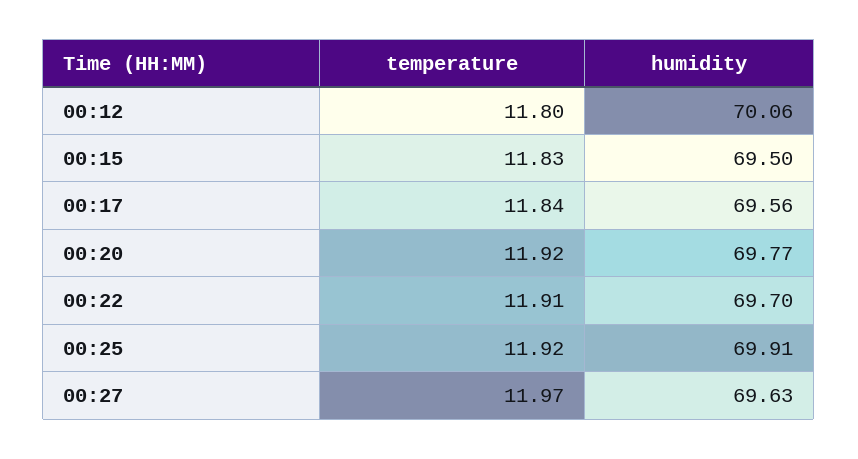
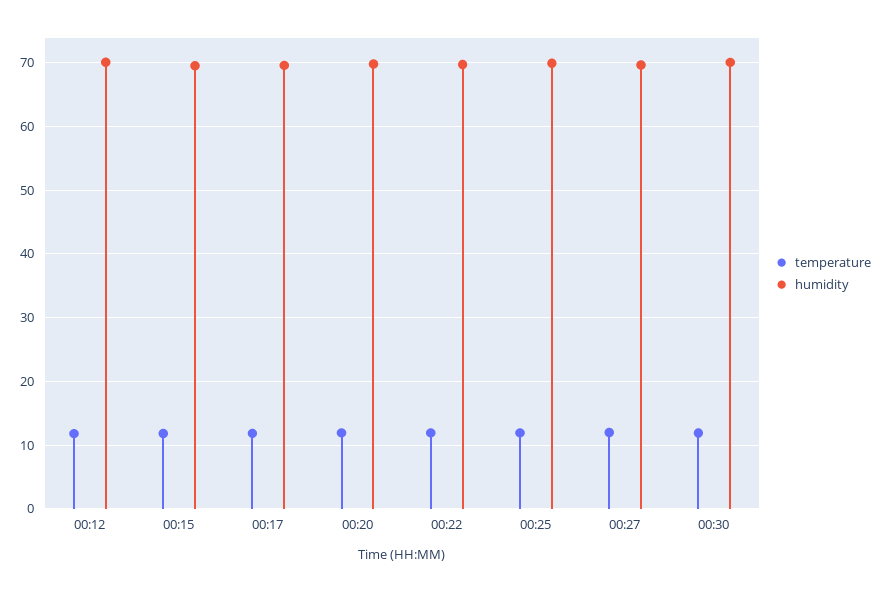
temperature, 00:30: none -> 12
humidity, 00:30: none -> 70

